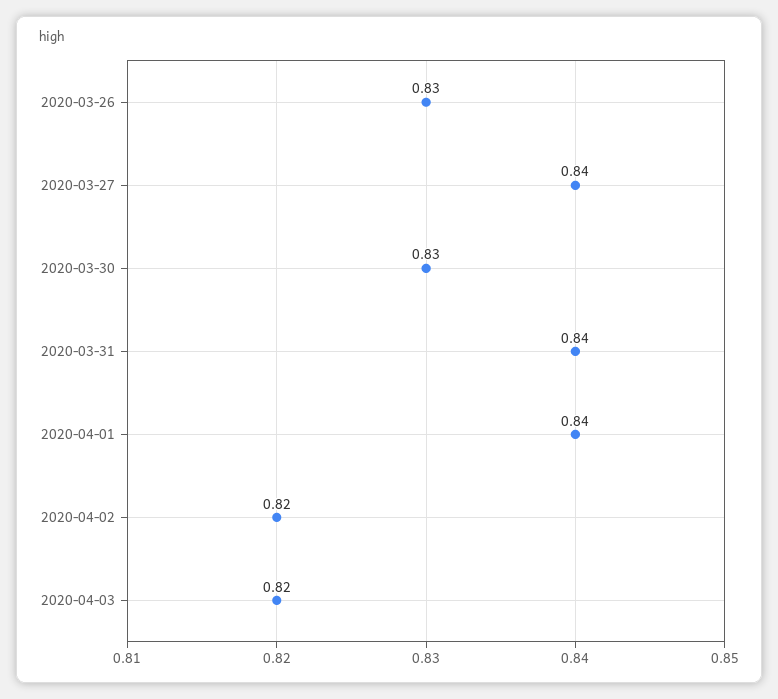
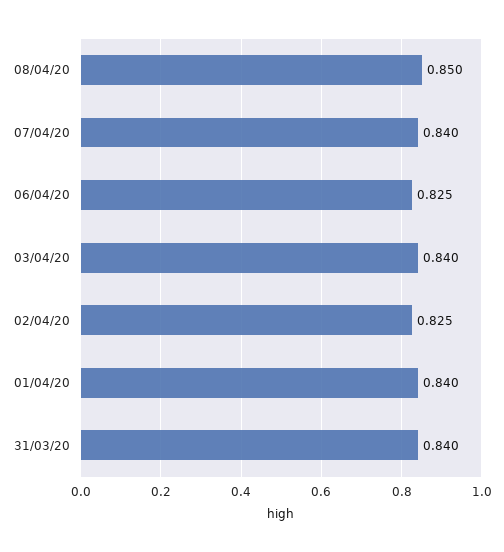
2020-03-26: 0.83 -> none
2020-03-27: 0.84 -> none
2020-03-30: 0.83 -> none
2020-04-02: 0.82 -> 0.825
2020-04-03: 0.82 -> 0.84
08/04/20: none -> 0.85
07/04/20: none -> 0.84
06/04/20: none -> 0.825

